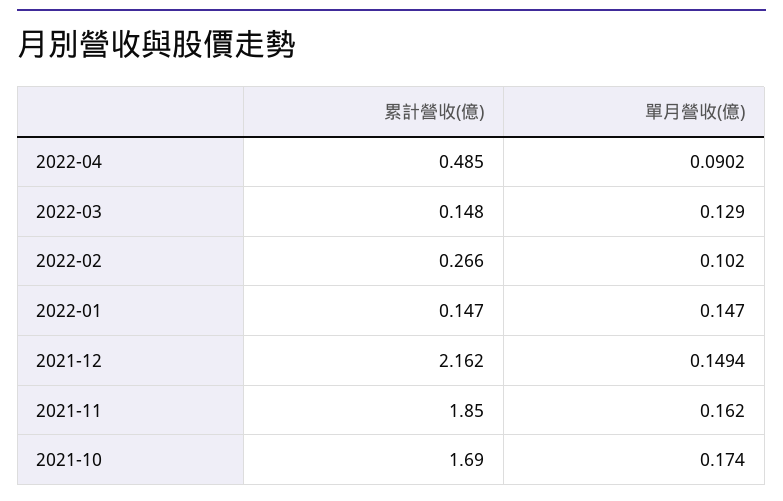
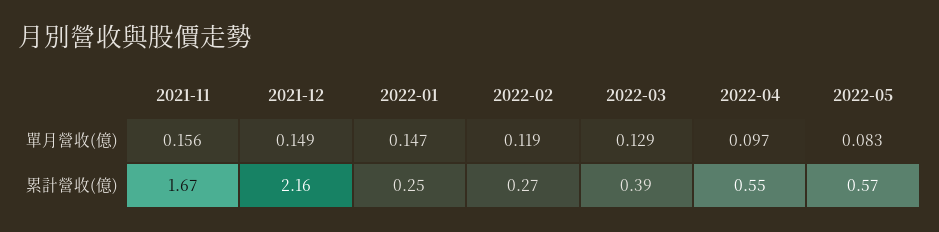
累計營收(億), 2022-04: 0.485 -> 0.55
單月營收(億), 2022-04: 0.0902 -> 0.097
累計營收(億), 2022-03: 0.148 -> 0.39
單月營收(億), 2022-02: 0.102 -> 0.119
累計營收(億), 2022-01: 0.147 -> 0.25
累計營收(億), 2021-11: 1.85 -> 1.67
單月營收(億), 2021-11: 0.162 -> 0.156
累計營收(億), 2021-10: 1.69 -> none
單月營收(億), 2021-10: 0.174 -> none
單月營收(億), 2022-05: none -> 0.083
累計營收(億), 2022-05: none -> 0.57

